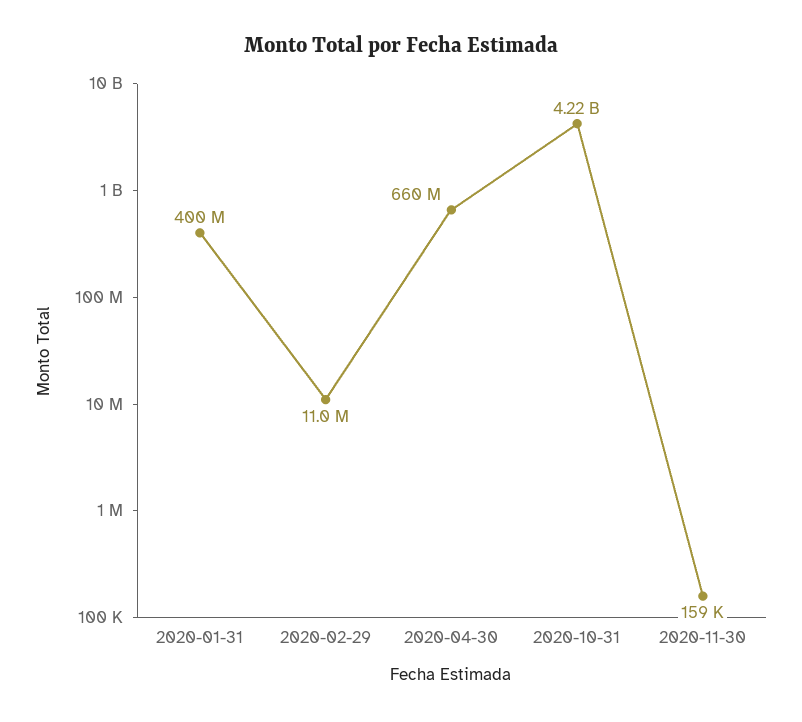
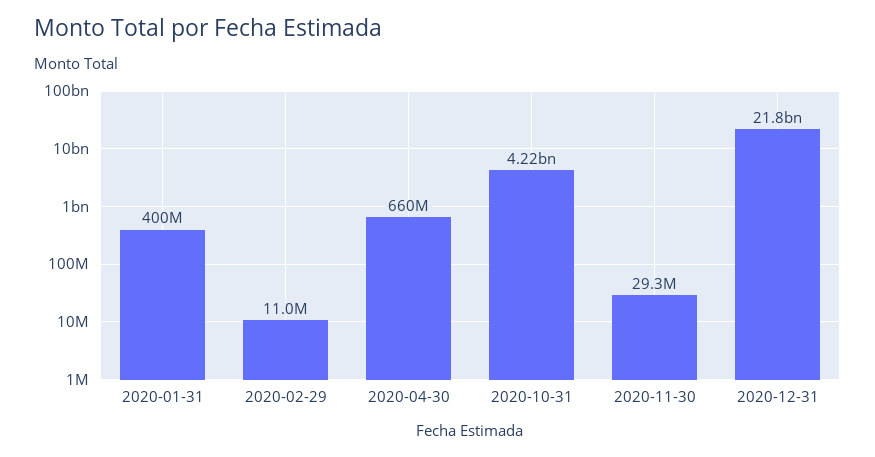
2020-11-30: 159000 -> 29300000
2020-12-31: none -> 21800000000

